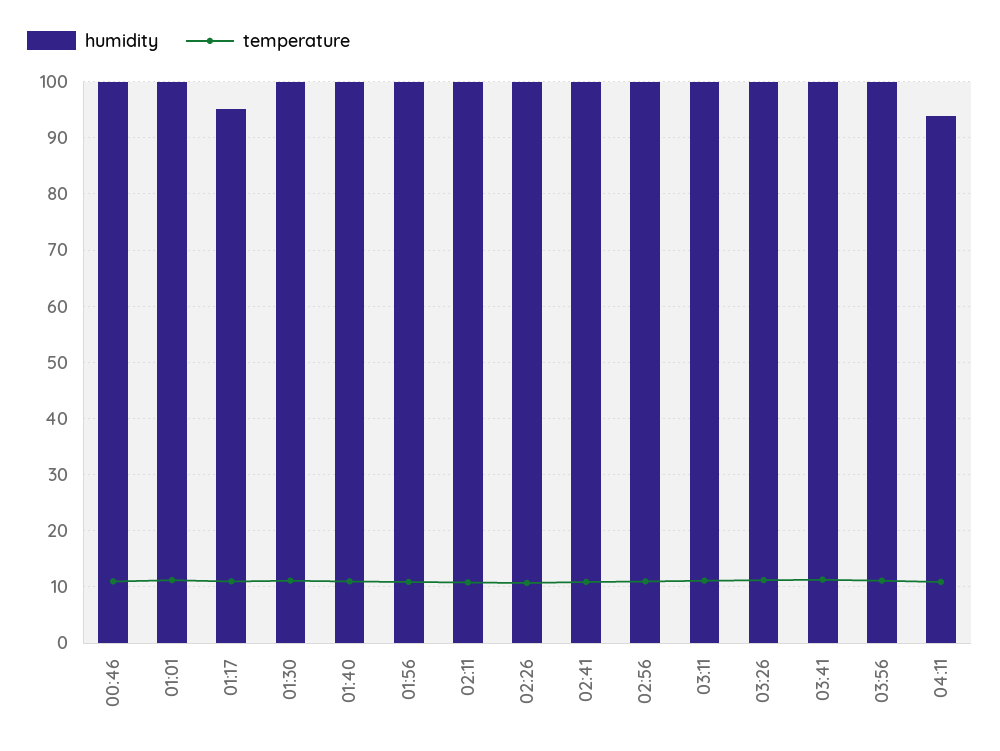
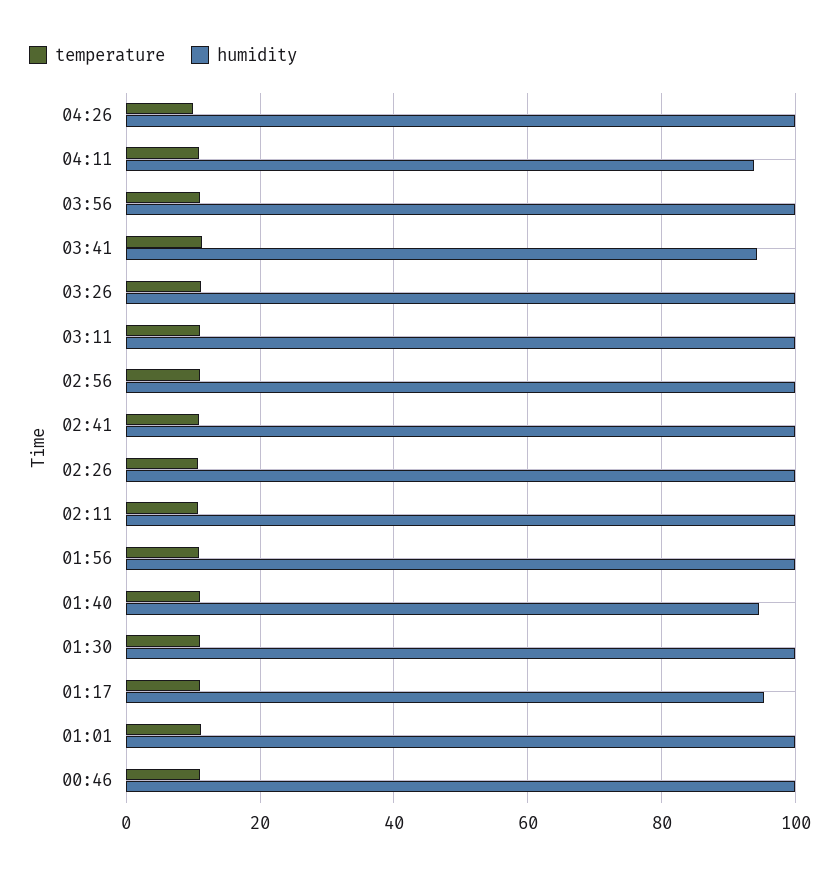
humidity, 01:40: 100 -> 94
humidity, 03:41: 100 -> 94
temperature, 04:26: none -> 10
humidity, 04:26: none -> 100

